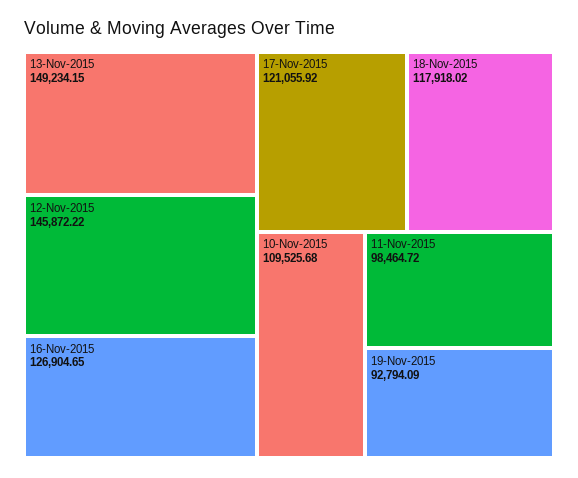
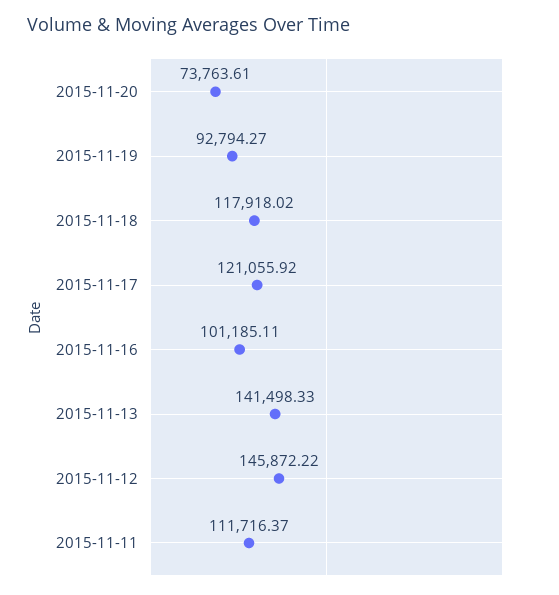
13-Nov-2015: 149234.15 -> 141498.33
16-Nov-2015: 126904.65 -> 101185.11
10-Nov-2015: 109525.68 -> none
11-Nov-2015: 98464.72 -> 111716.37
19-Nov-2015: 92794.09 -> 92794.27
2015-11-20: none -> 73763.61

